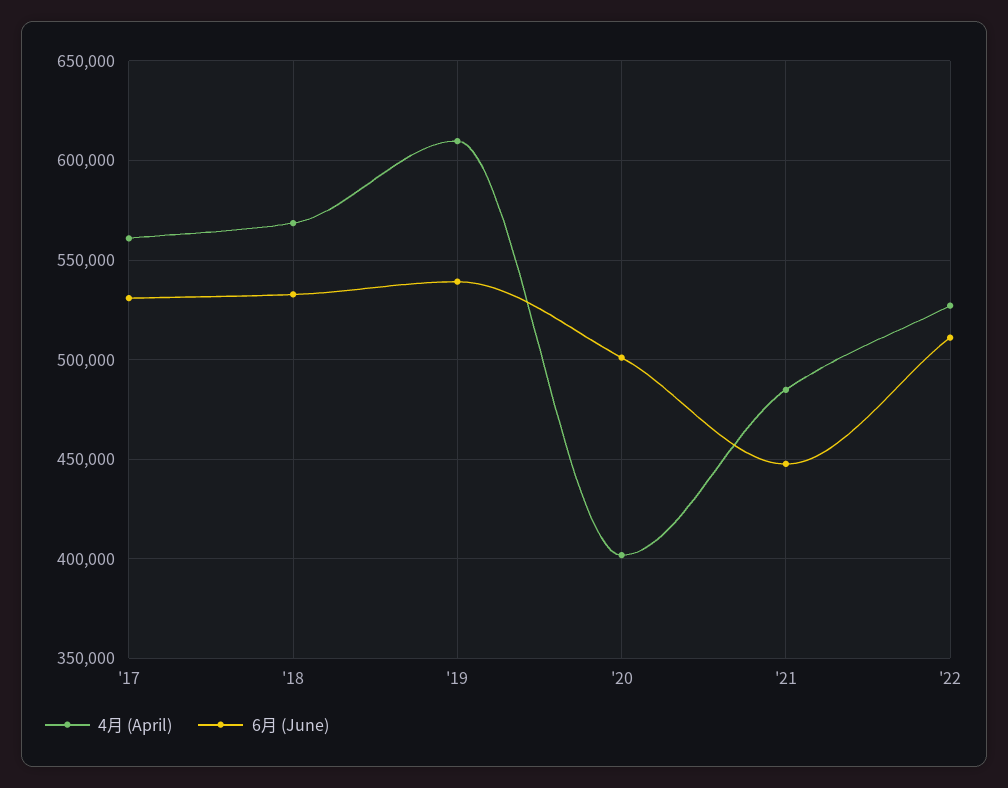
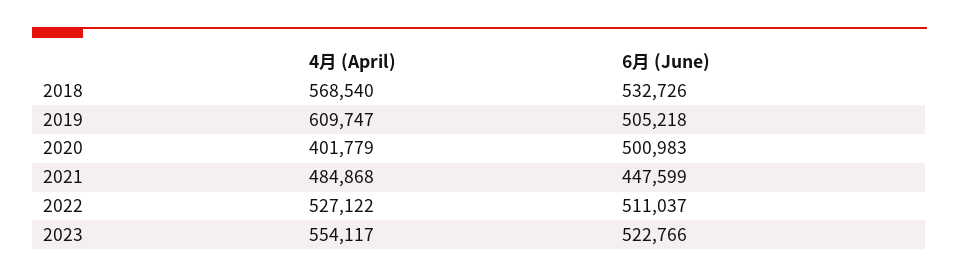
4月 (April), '17: 560000 -> none
6月 (June), '17: 530000 -> none
6月 (June), '19: 540000 -> 505218
4月 (April), 2023: none -> 554117
6月 (June), 2023: none -> 522766

